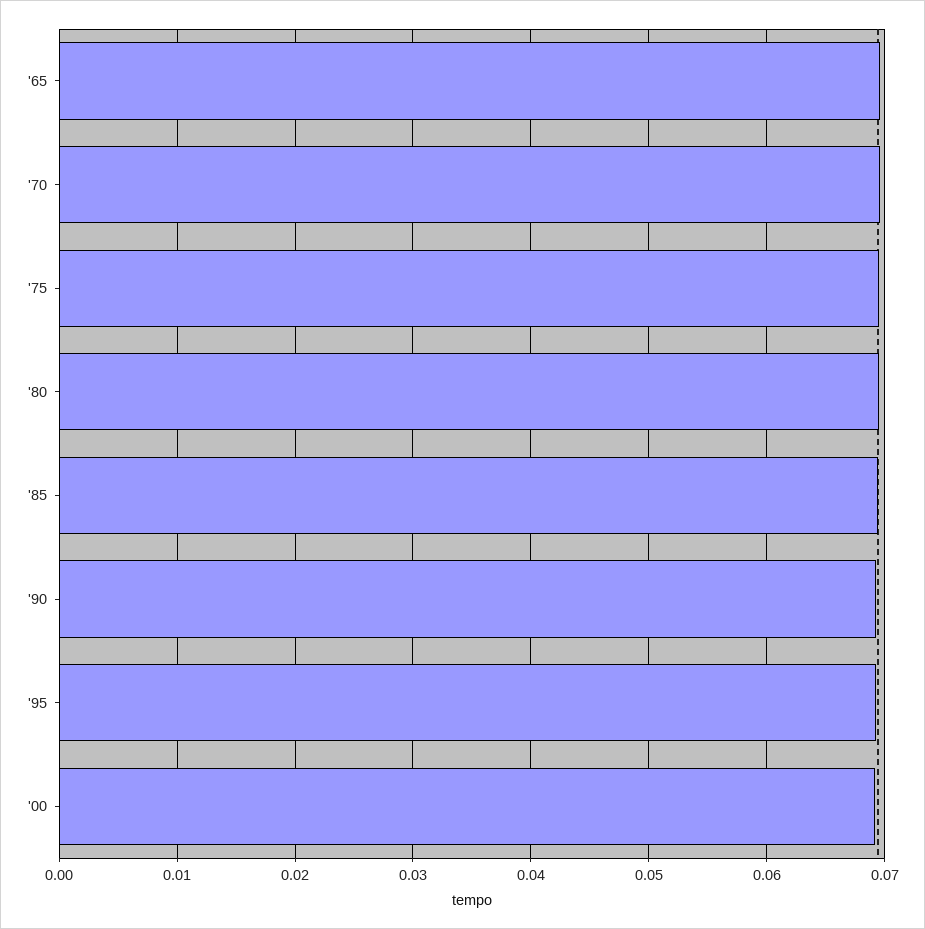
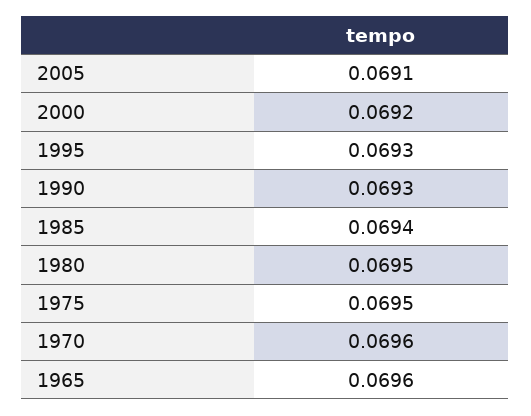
2005: none -> 0.0691

